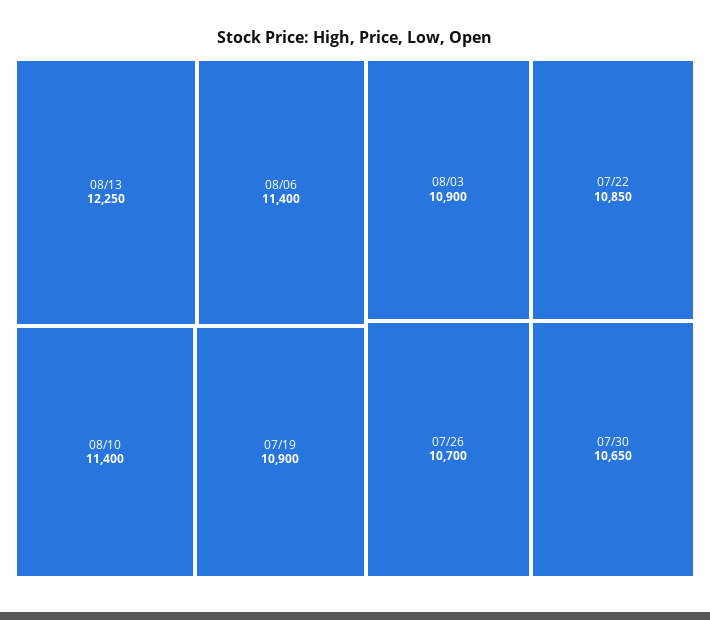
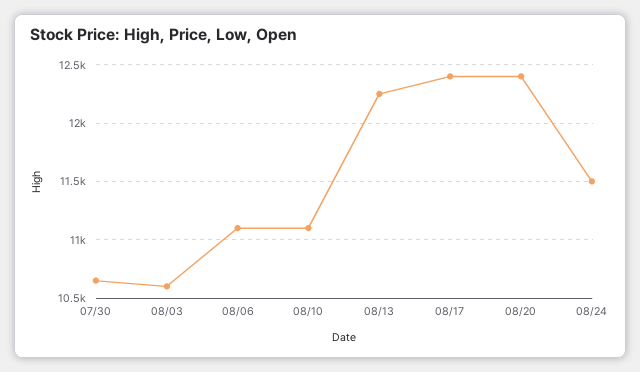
08/06: 11400 -> 11100
08/10: 11400 -> 11100
07/19: 10900 -> none
08/03: 10900 -> 10600
07/22: 10850 -> none
07/26: 10700 -> none
08/17: none -> 12400
08/20: none -> 12400
08/24: none -> 11500

